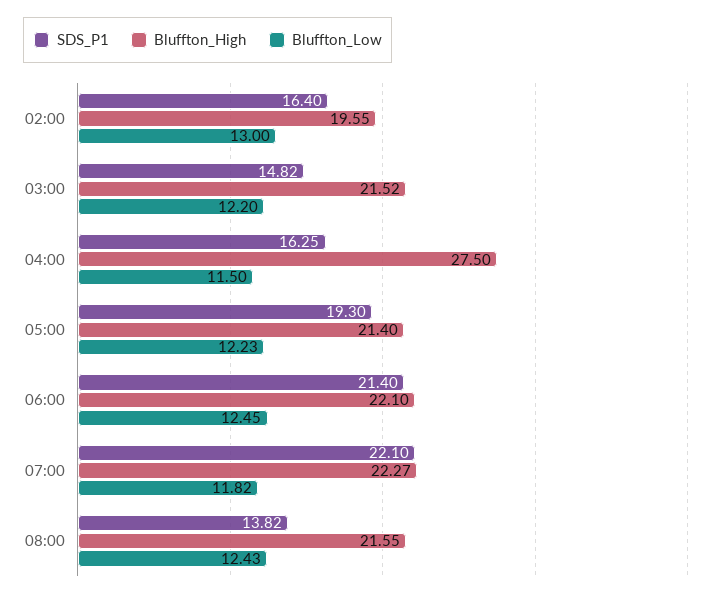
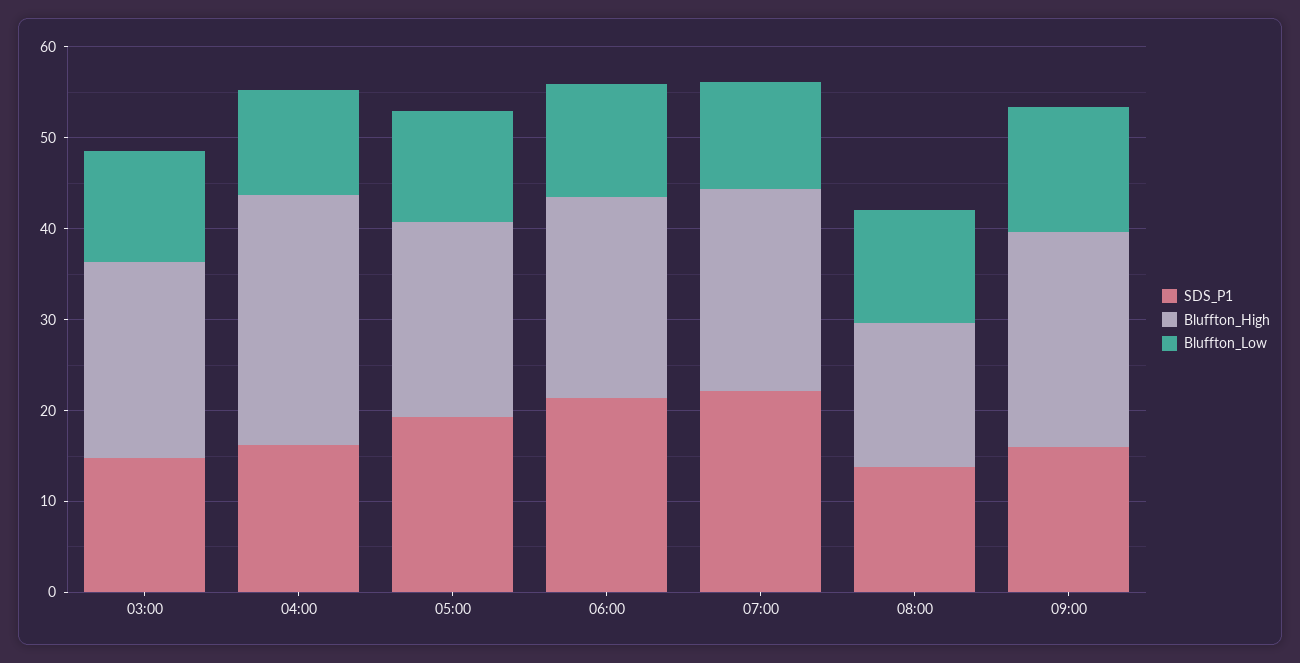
SDS_P1, 02:00: 16.4 -> none
Bluffton_High, 02:00: 19.55 -> none
Bluffton_Low, 02:00: 13 -> none
Bluffton_High, 08:00: 21.55 -> 16
SDS_P1, 09:00: none -> 16
Bluffton_High, 09:00: none -> 24
Bluffton_Low, 09:00: none -> 14

